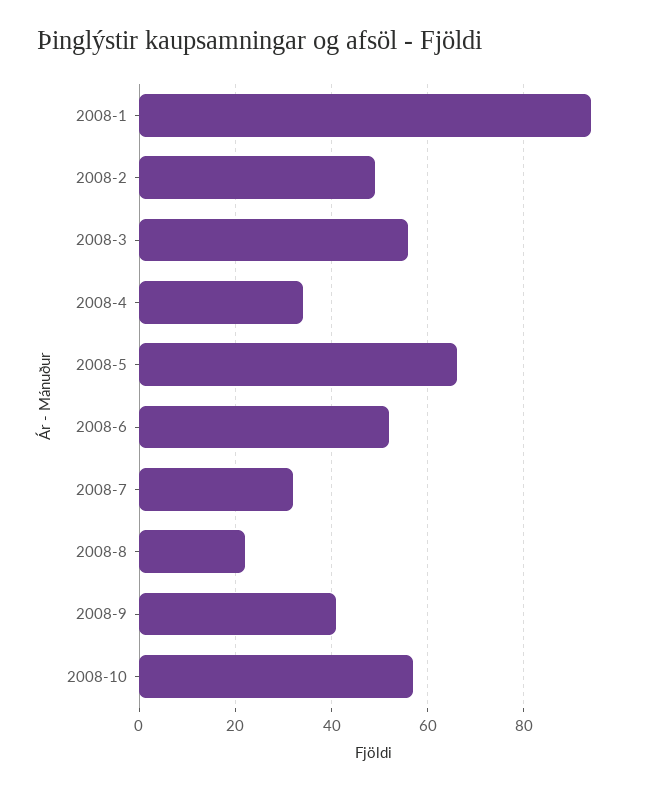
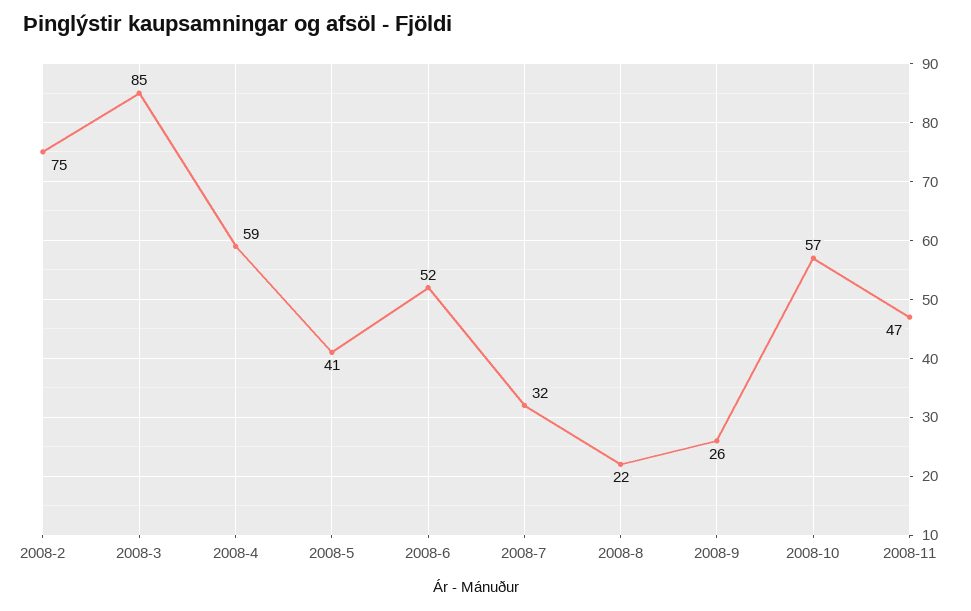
2008-1: 95 -> none
2008-2: 50 -> 75
2008-3: 55 -> 85
2008-4: 35 -> 59
2008-5: 65 -> 41
2008-9: 40 -> 26
2008-11: none -> 47

